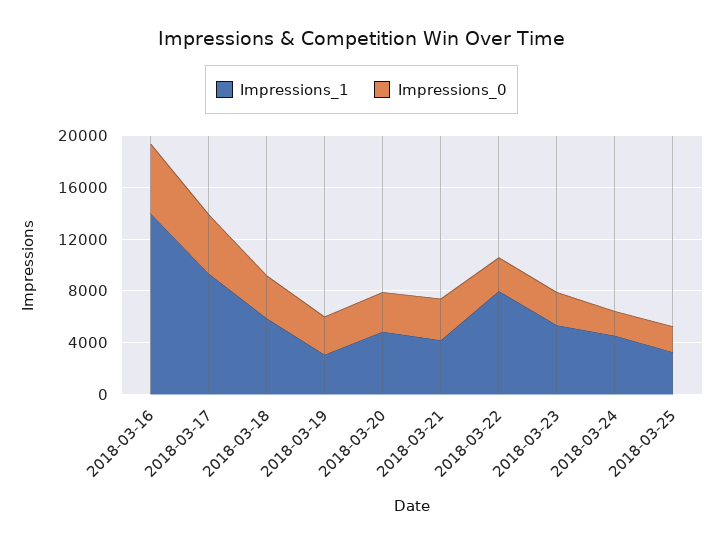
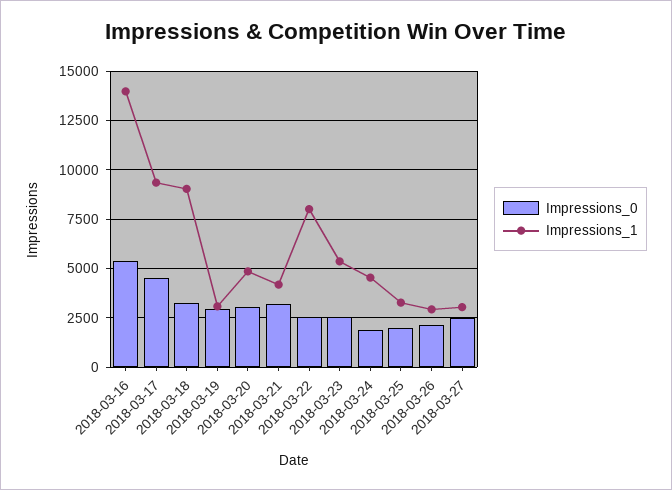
Impressions_1, 2018-03-18: 6000 -> 9000
Impressions_0, 2018-03-26: none -> 2000
Impressions_1, 2018-03-26: none -> 3000
Impressions_0, 2018-03-27: none -> 2500
Impressions_1, 2018-03-27: none -> 3000

